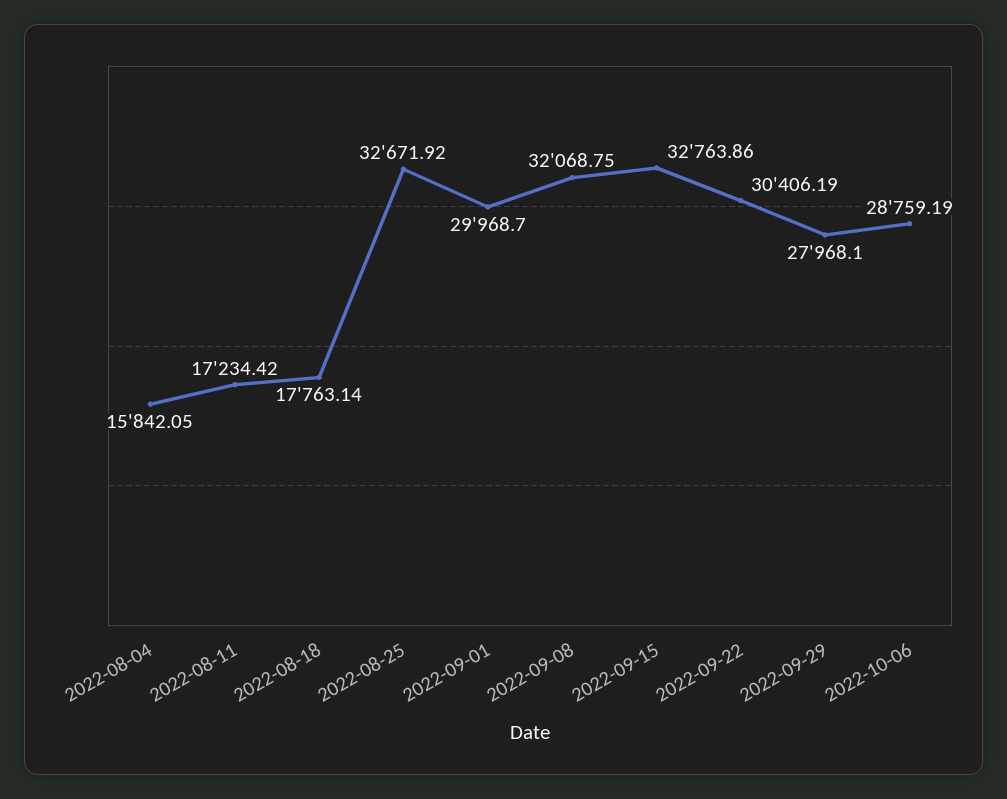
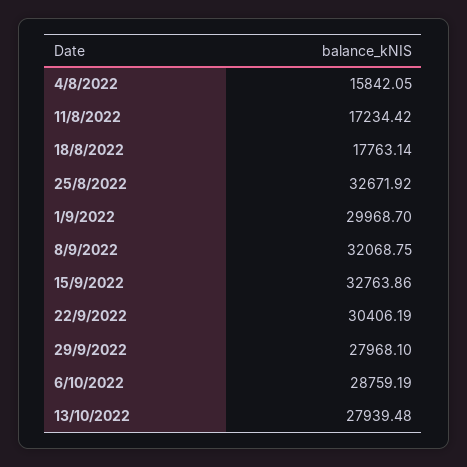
13/10/2022: none -> 27939.48

